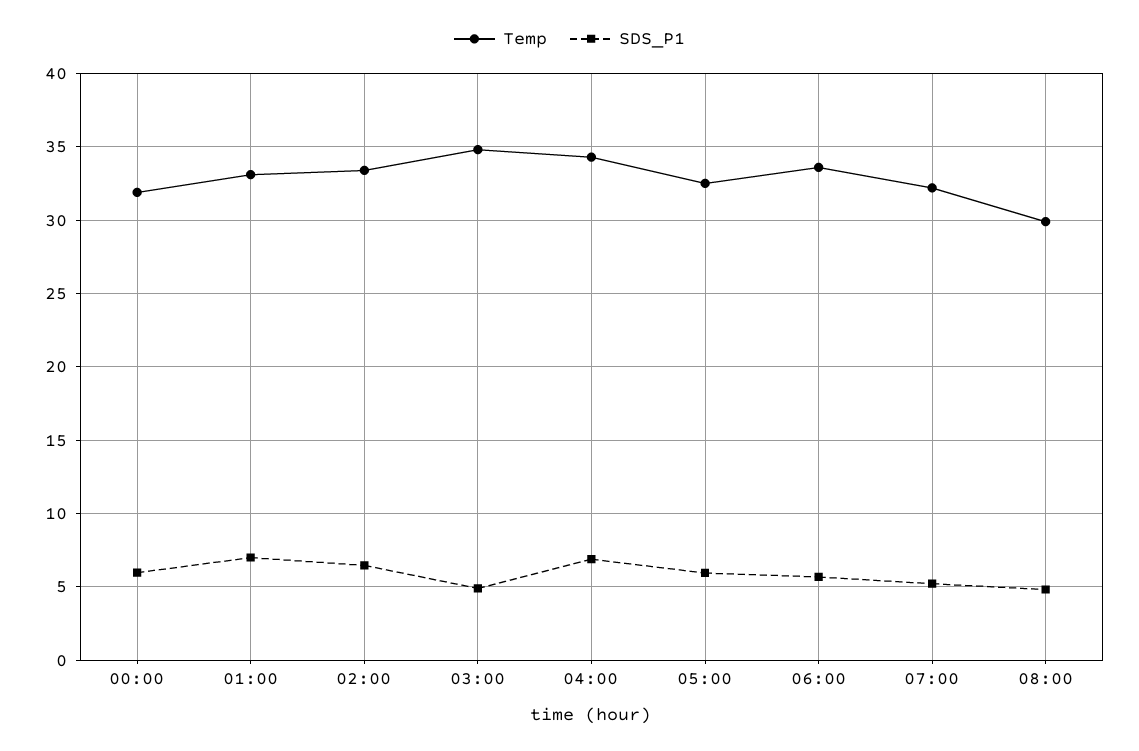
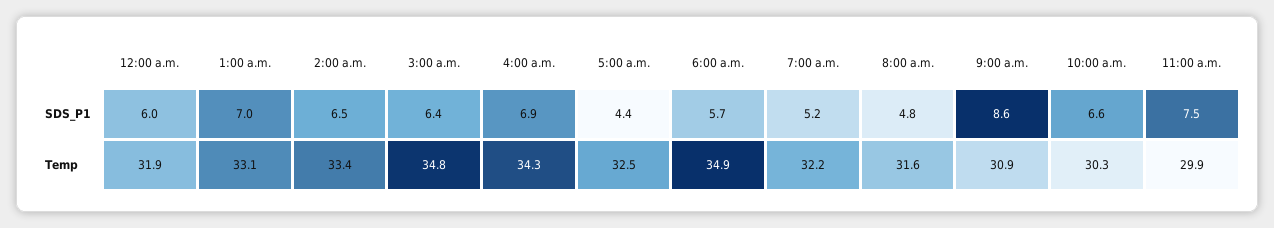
SDS_P1, 03:00: 5 -> 6.4
SDS_P1, 05:00: 6 -> 4.4
Temp, 06:00: 33.5 -> 34.9
Temp, 08:00: 30 -> 31.6
SDS_P1, 9:00 a.m.: none -> 8.6
SDS_P1, 10:00 a.m.: none -> 6.6
SDS_P1, 11:00 a.m.: none -> 7.5
Temp, 9:00 a.m.: none -> 30.9
Temp, 10:00 a.m.: none -> 30.3
Temp, 11:00 a.m.: none -> 29.9

